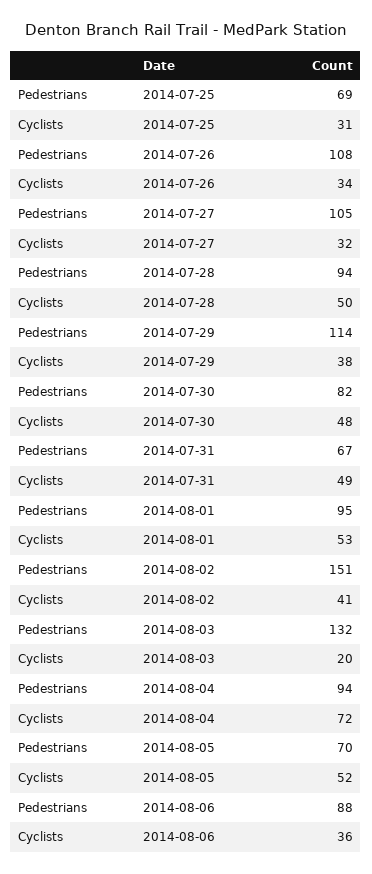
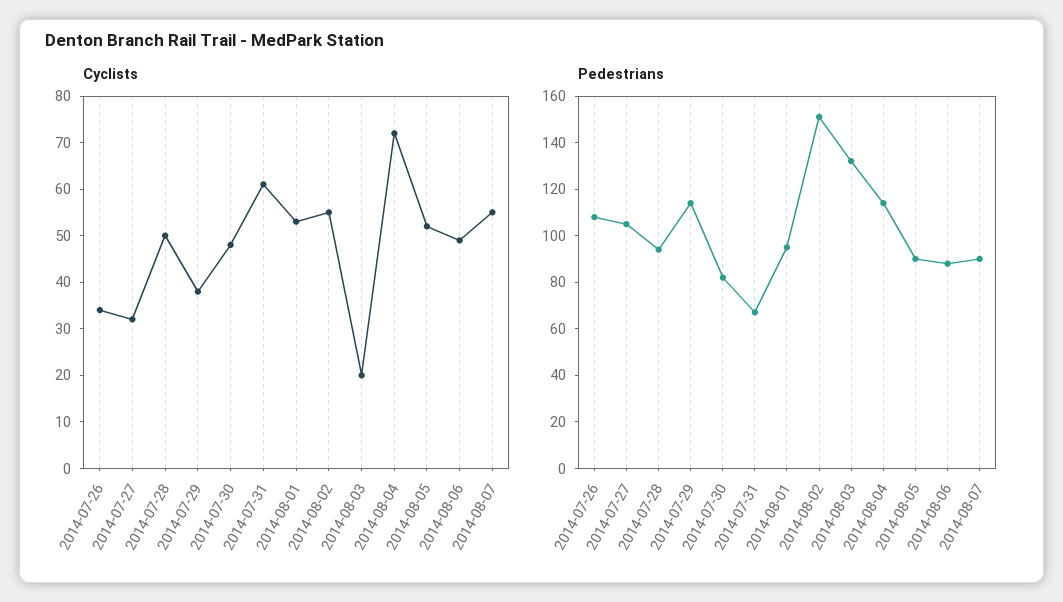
Pedestrians, 2014-07-25: 69 -> none
Cyclists, 2014-07-25: 31 -> none
Cyclists, 2014-07-31: 49 -> 60
Cyclists, 2014-08-02: 41 -> 55
Pedestrians, 2014-08-04: 94 -> 115
Pedestrians, 2014-08-05: 70 -> 90
Cyclists, 2014-08-06: 36 -> 50
Cyclists, 2014-08-07: none -> 55
Pedestrians, 2014-08-07: none -> 90

